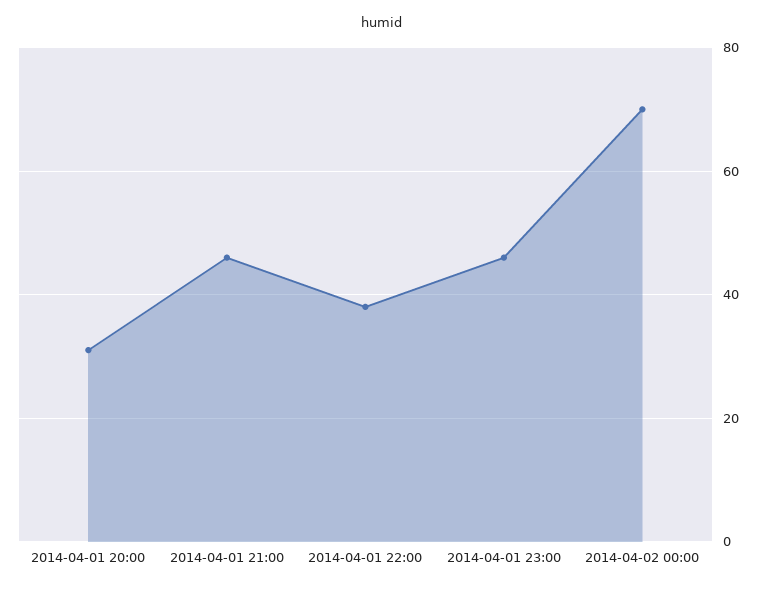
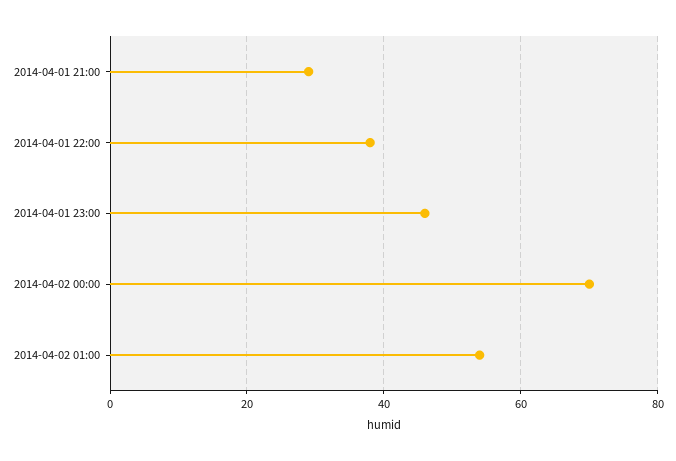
2014-04-01 20:00: 30 -> none
2014-04-01 21:00: 45 -> 30
2014-04-02 01:00: none -> 55

